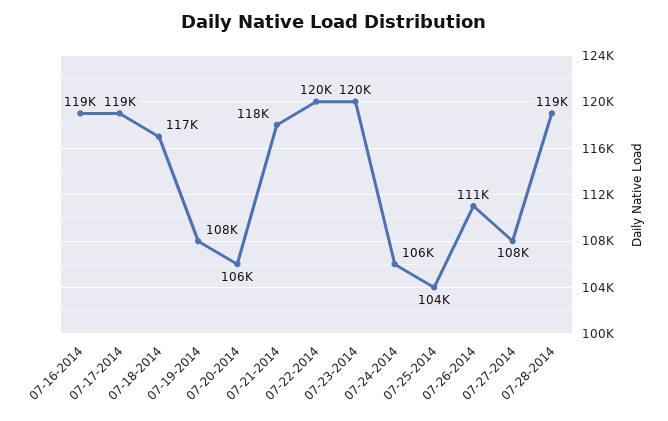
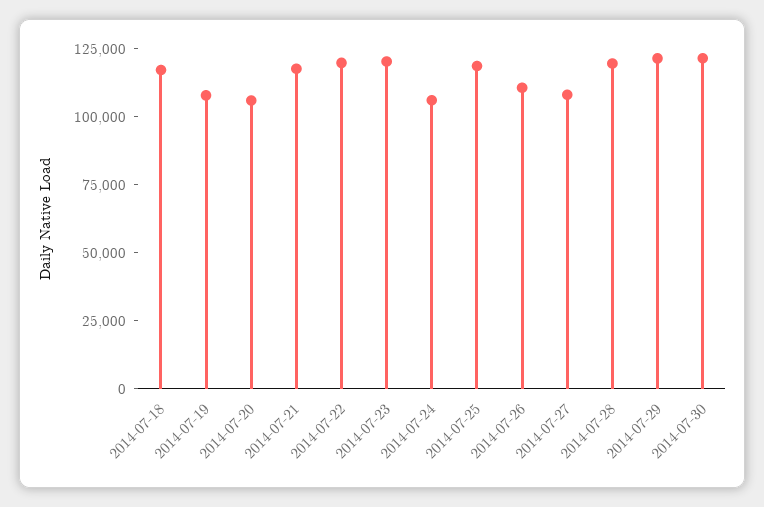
07-16-2014: 119000 -> none
07-17-2014: 119000 -> none
07-25-2014: 104000 -> 120000
2014-07-29: none -> 120000
2014-07-30: none -> 120000

